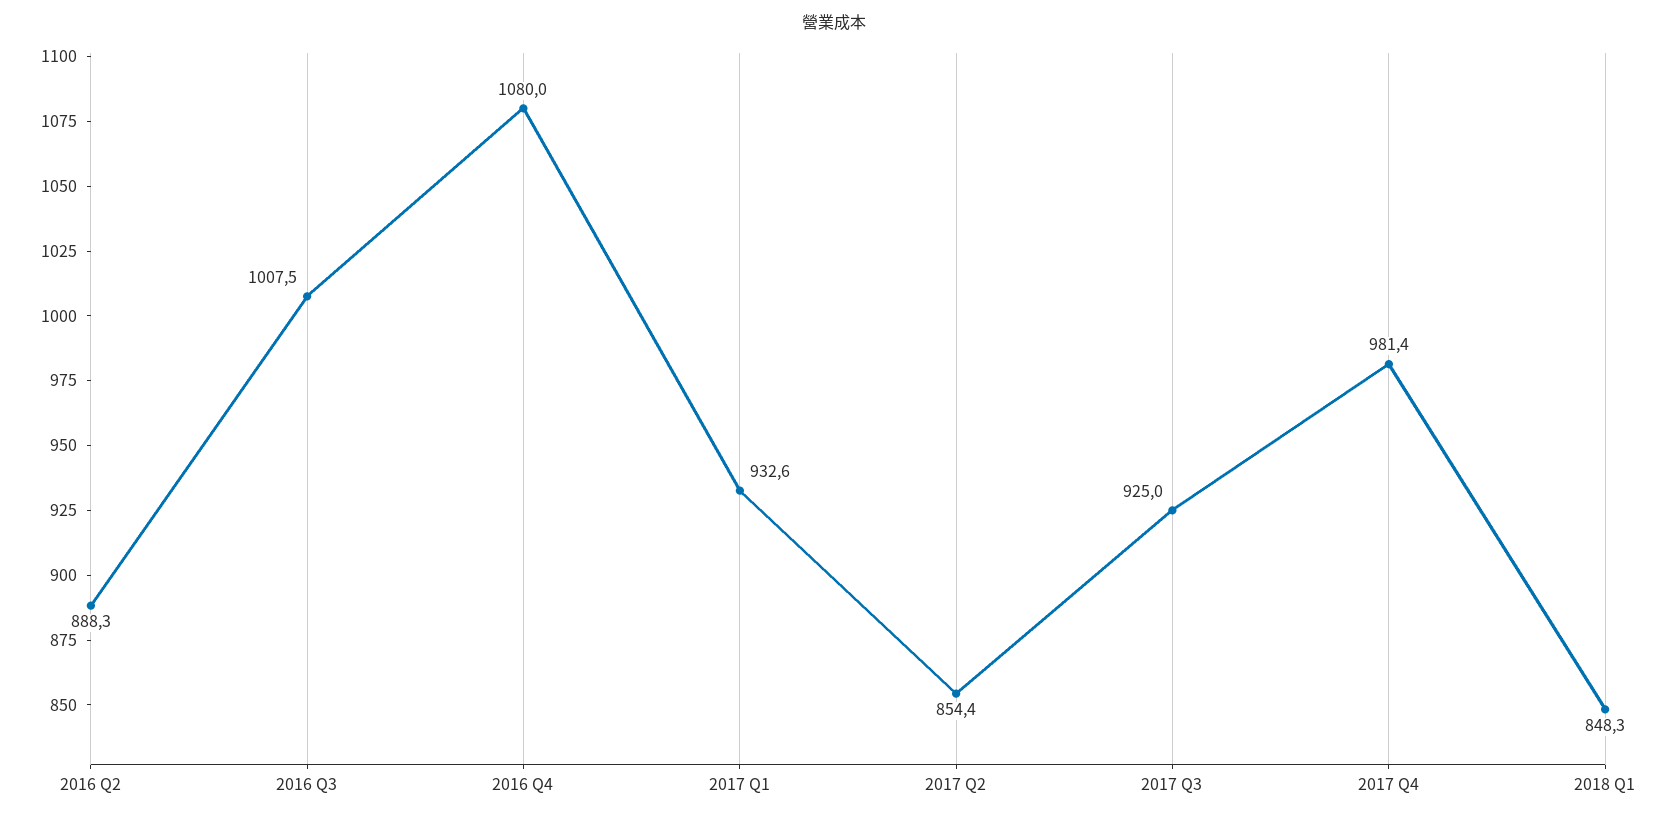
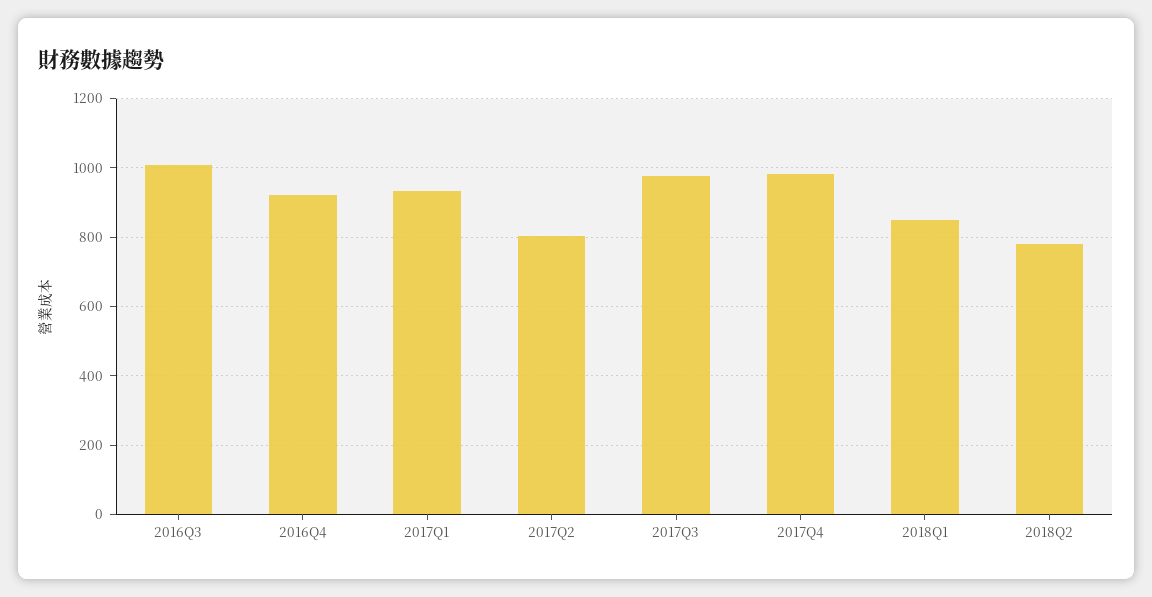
2016 Q2: 888.3 -> none
2016 Q4: 1080 -> 920
2017 Q2: 854.4 -> 800
2017 Q3: 925 -> 980
2018Q2: none -> 780

